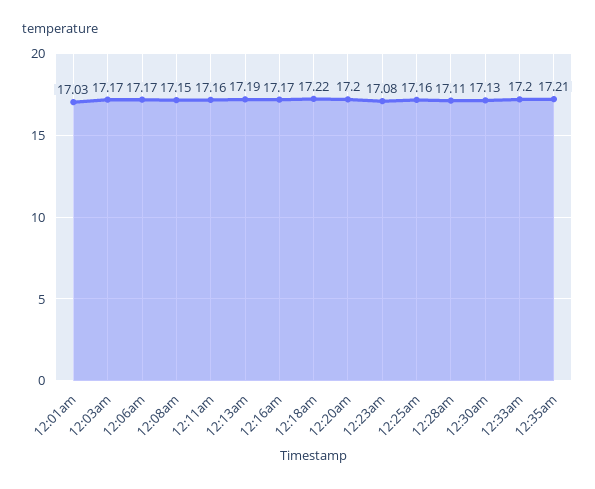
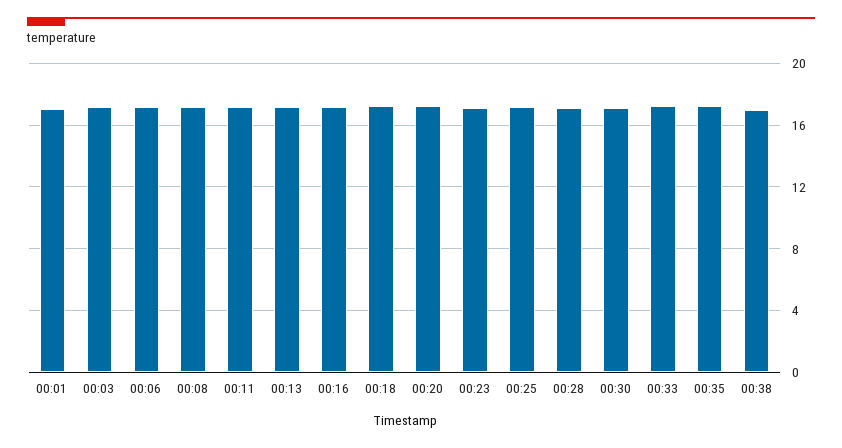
00:38: none -> 17

